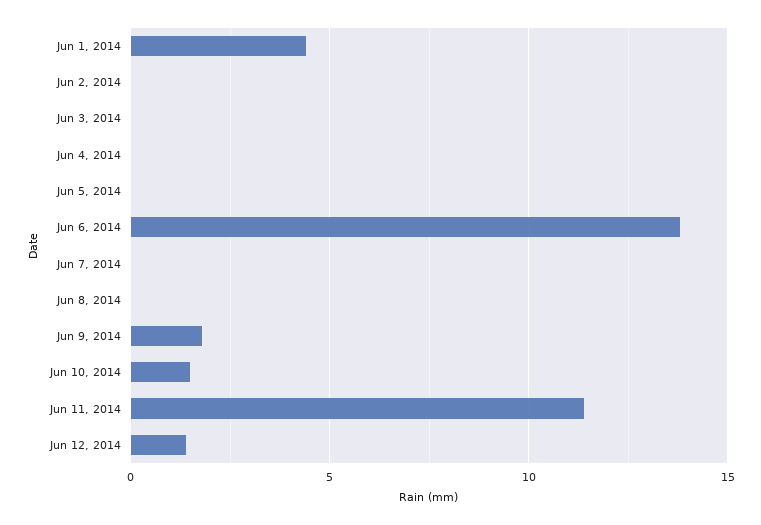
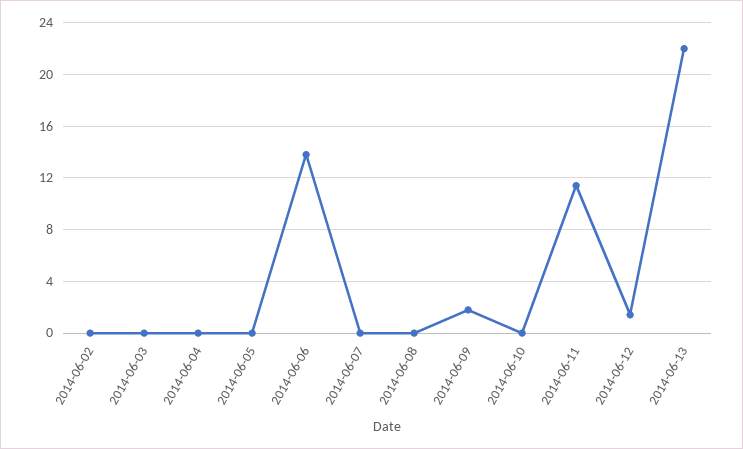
Jun 1, 2014: 4.5 -> none
Jun 10, 2014: 1.5 -> 0
2014-06-13: none -> 22

